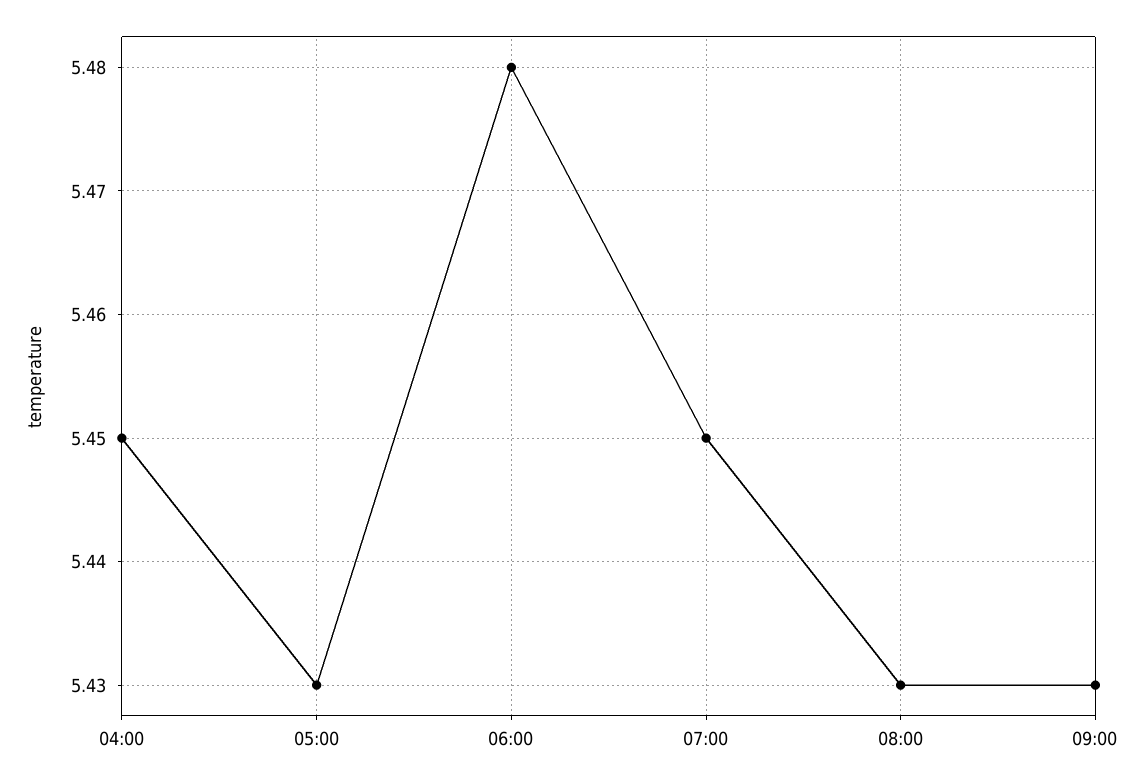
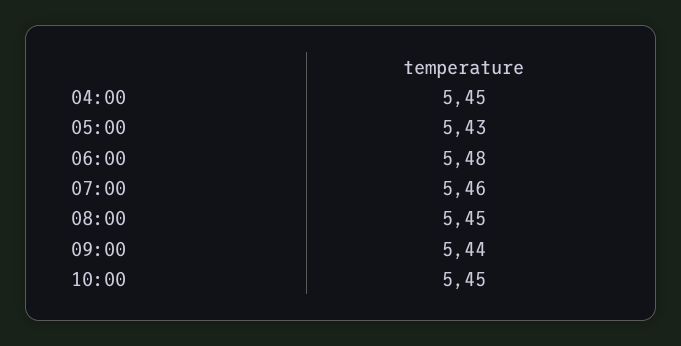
07:00: 5.45 -> 5.46
08:00: 5.43 -> 5.45
09:00: 5.43 -> 5.44
10:00: none -> 5.45

